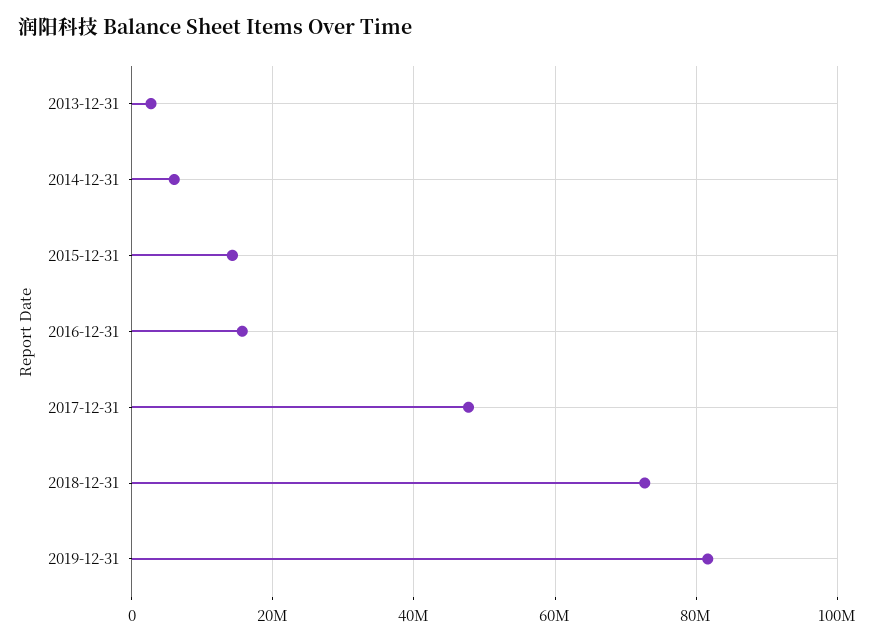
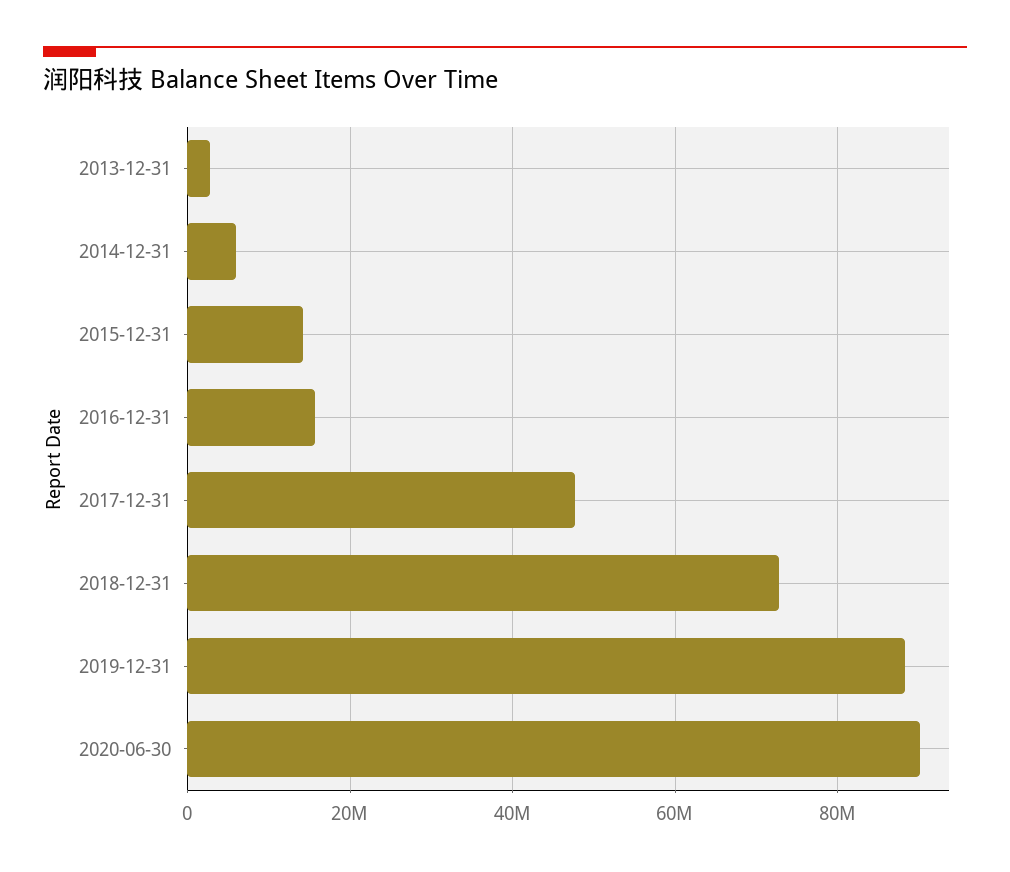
2019-12-31: 82000000 -> 88000000
2020-06-30: none -> 90000000

